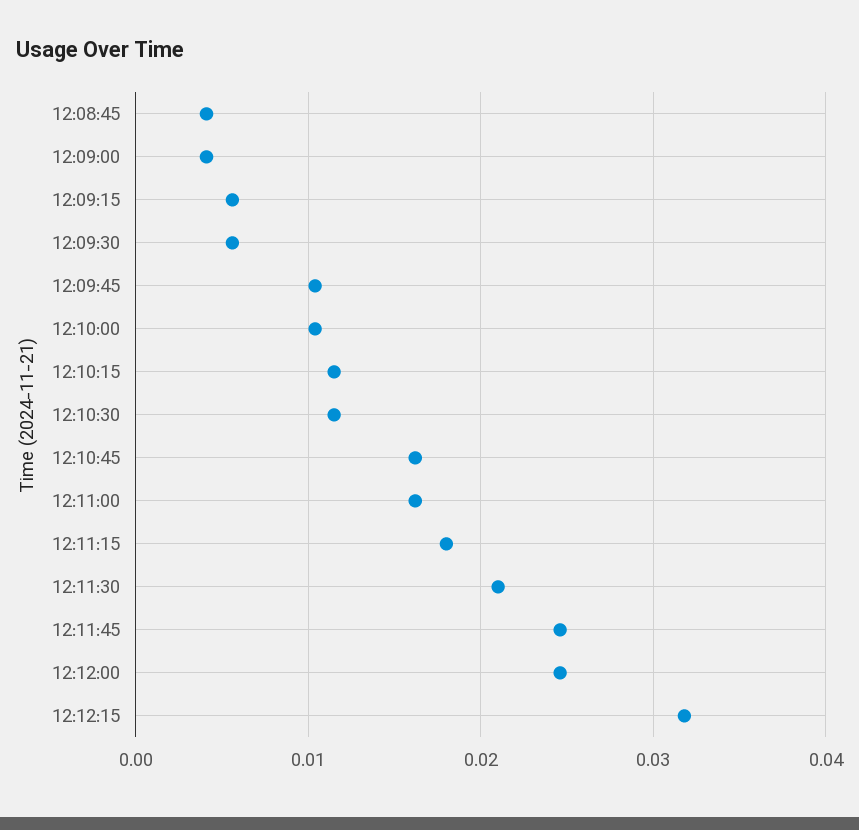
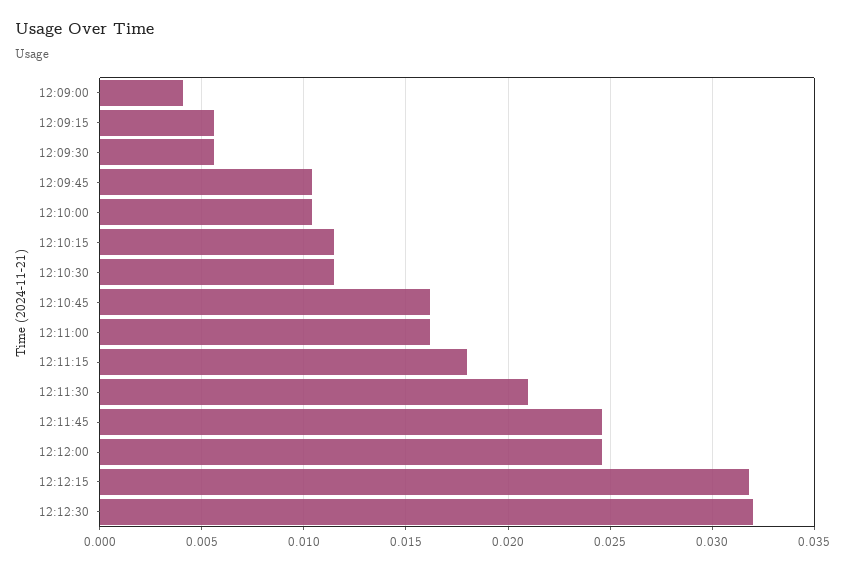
12:08:45: 0.004 -> none
12:12:30: none -> 0.032

